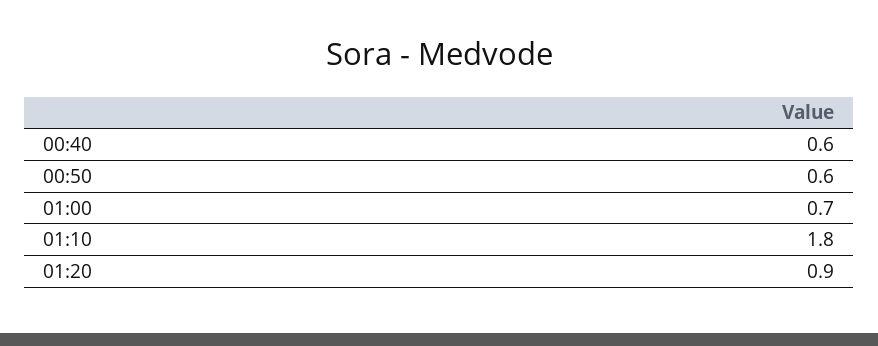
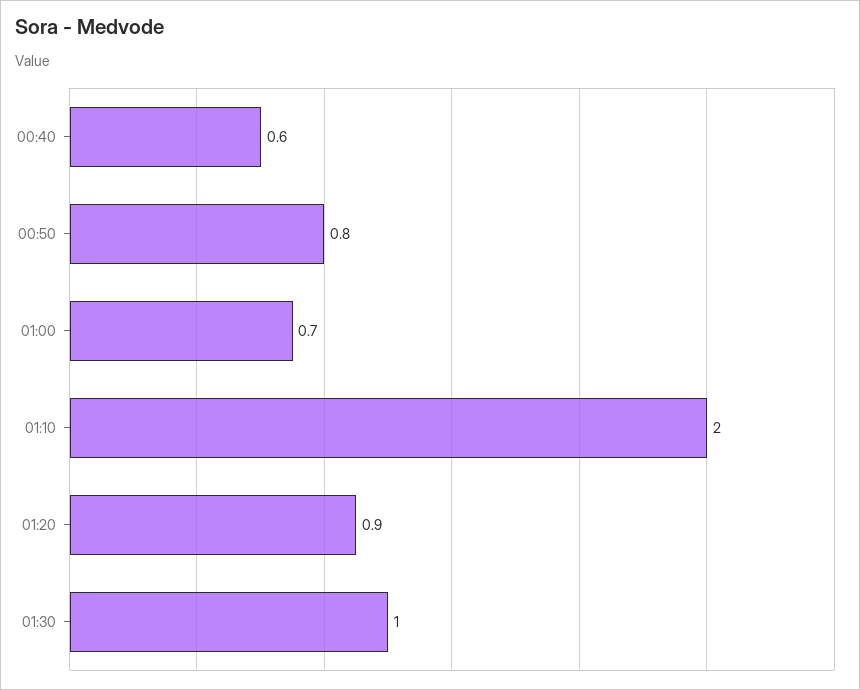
00:50: 0.6 -> 0.8
01:10: 1.8 -> 2
01:30: none -> 1

